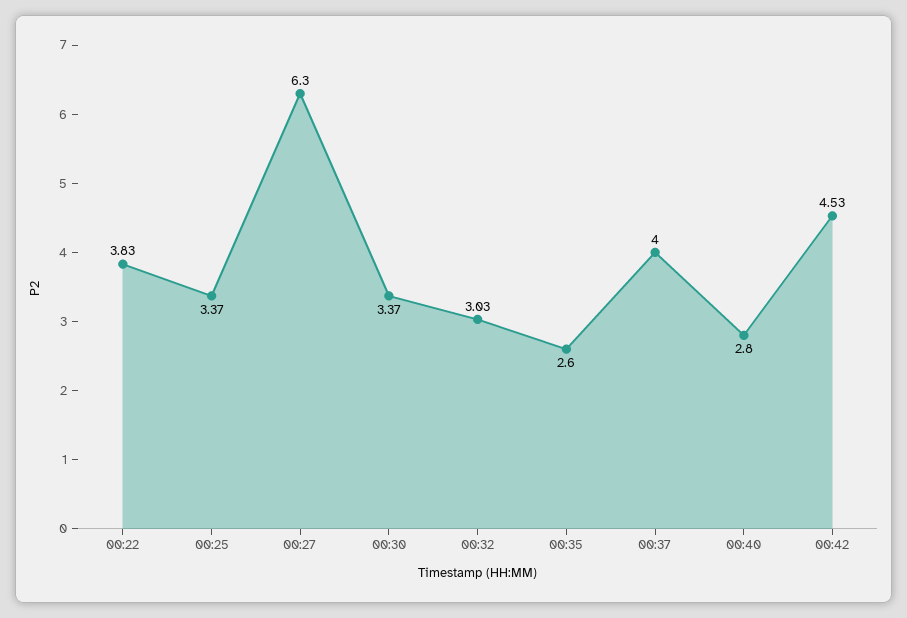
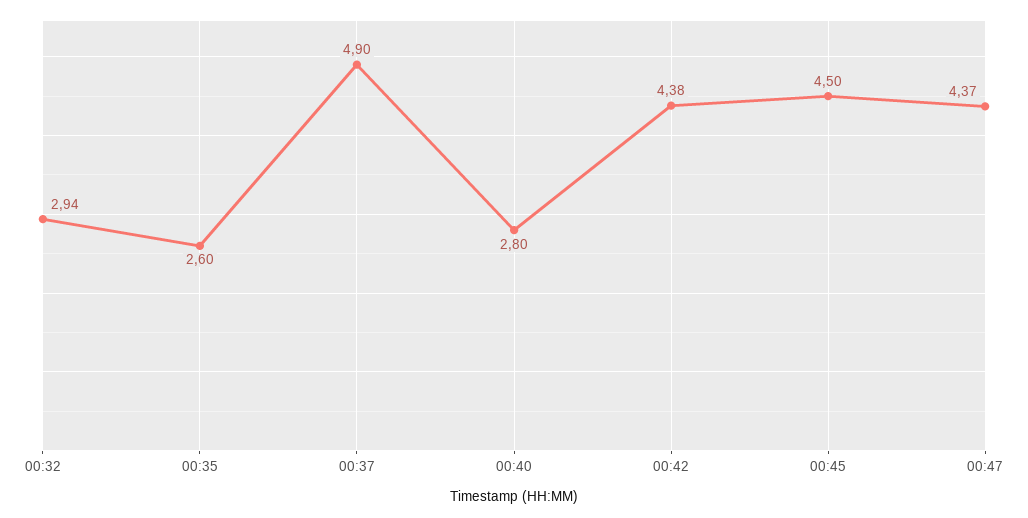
00:22: 3.83 -> none
00:25: 3.37 -> none
00:27: 6.3 -> none
00:30: 3.37 -> none
00:32: 3.03 -> 2.94
00:37: 4 -> 4.9
00:42: 4.53 -> 4.38
00:45: none -> 4.5
00:47: none -> 4.37

